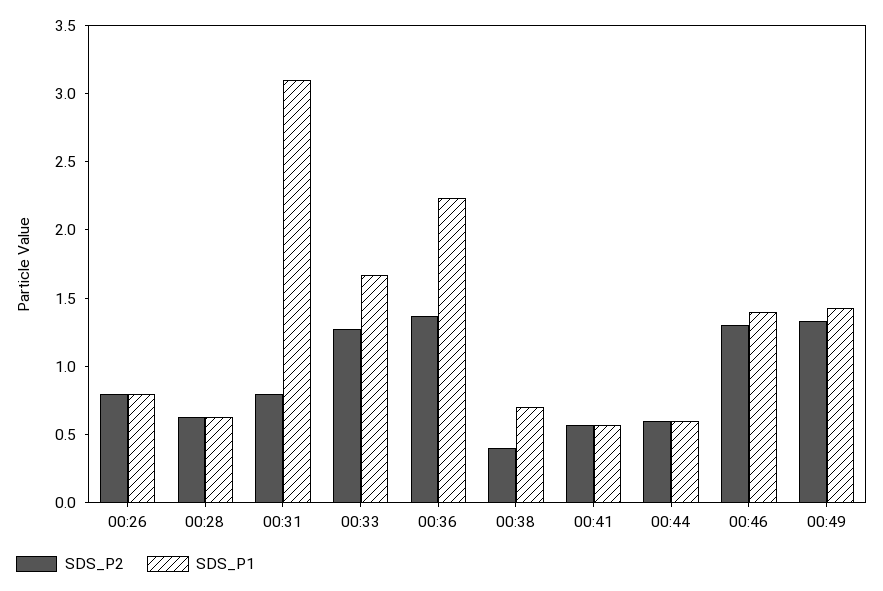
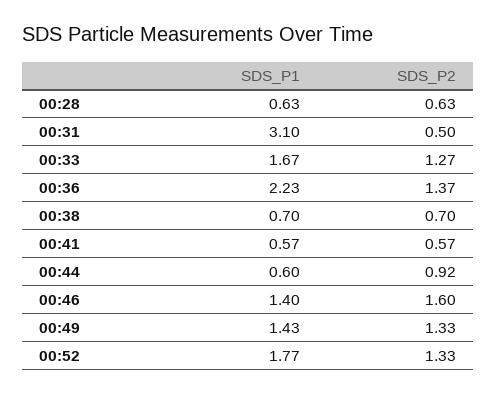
SDS_P2, 00:26: 0.8 -> none
SDS_P1, 00:26: 0.8 -> none
SDS_P2, 00:31: 0.8 -> 0.5
SDS_P2, 00:38: 0.4 -> 0.7
SDS_P2, 00:44: 0.6 -> 0.92
SDS_P2, 00:46: 1.3 -> 1.6
SDS_P1, 00:52: none -> 1.77
SDS_P2, 00:52: none -> 1.33

